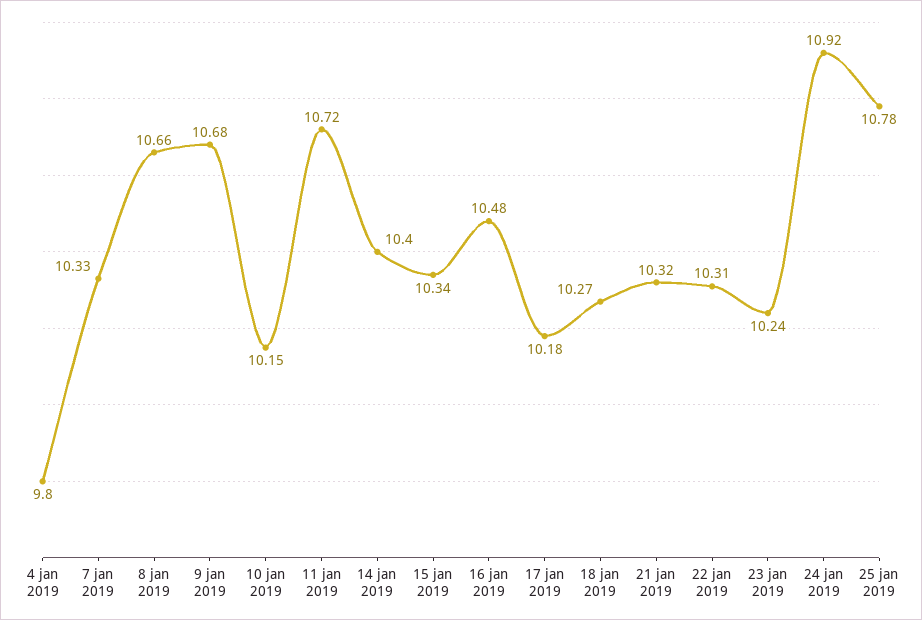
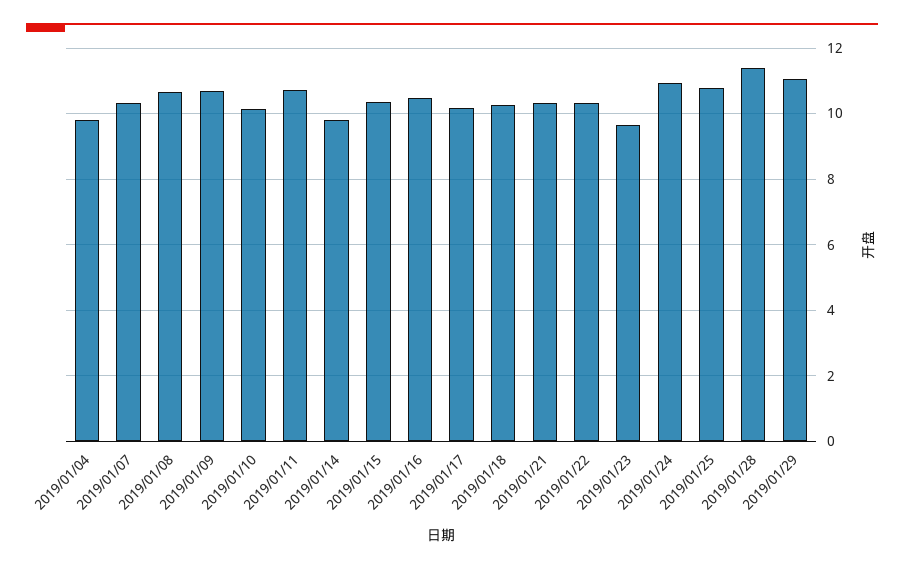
14 jan 2019: 10.4 -> 9.8
23 jan 2019: 10.24 -> 9.6
2019/01/28: none -> 11.4
2019/01/29: none -> 11

